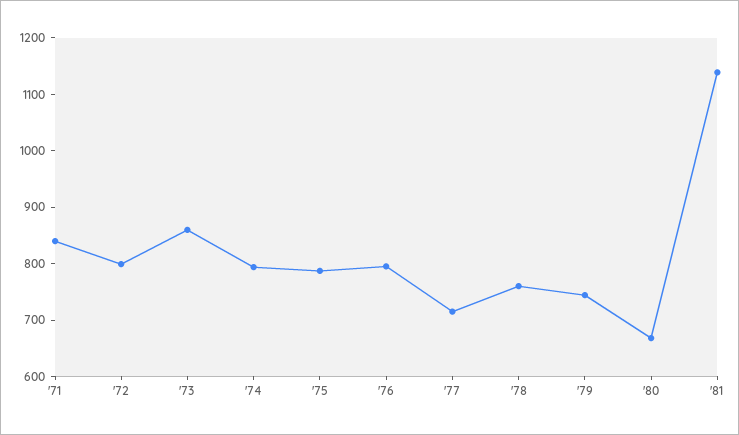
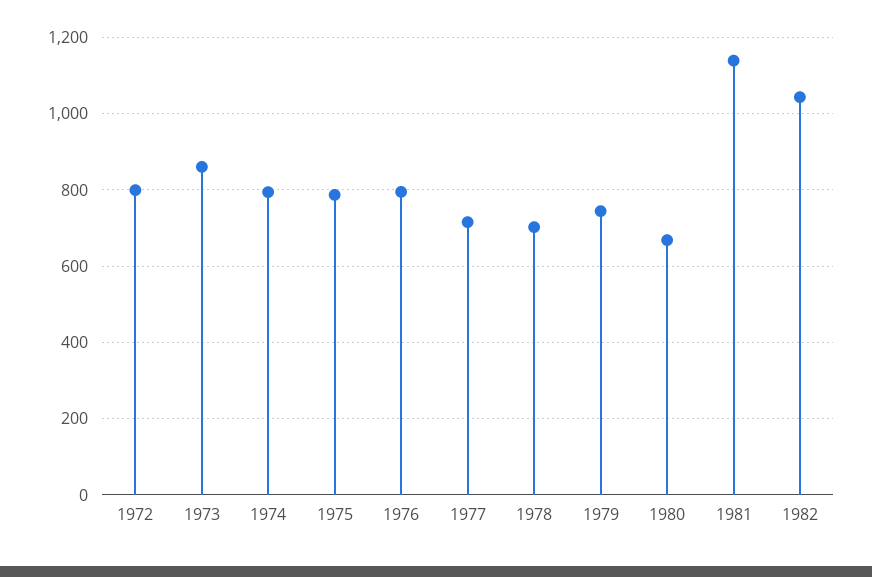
'71: 840 -> none
'78: 760 -> 700
1982: none -> 1040

